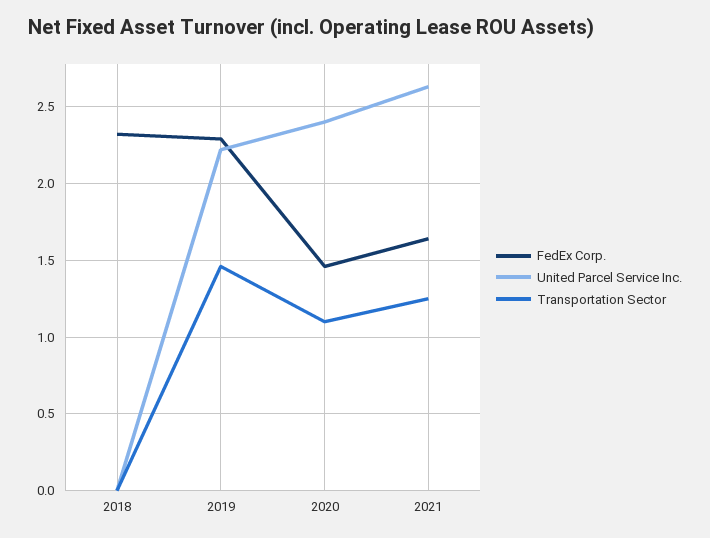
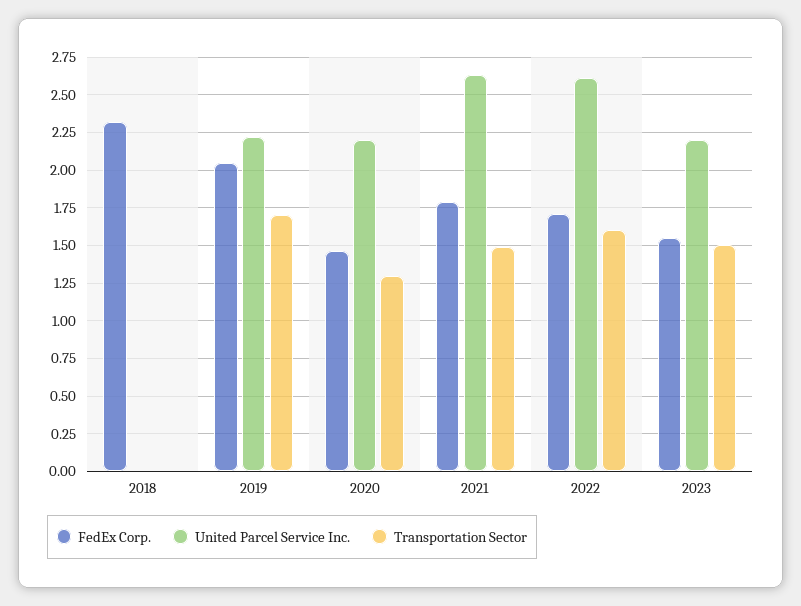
FedEx Corp., 2019: 2.3 -> 2.05
Transportation Sector, 2019: 1.45 -> 1.7
United Parcel Service Inc., 2020: 2.4 -> 2.2
Transportation Sector, 2020: 1.1 -> 1.3
FedEx Corp., 2021: 1.65 -> 1.8
Transportation Sector, 2021: 1.25 -> 1.5
FedEx Corp., 2022: none -> 1.7
United Parcel Service Inc., 2022: none -> 2.6
Transportation Sector, 2022: none -> 1.6
FedEx Corp., 2023: none -> 1.55
United Parcel Service Inc., 2023: none -> 2.2
Transportation Sector, 2023: none -> 1.5

